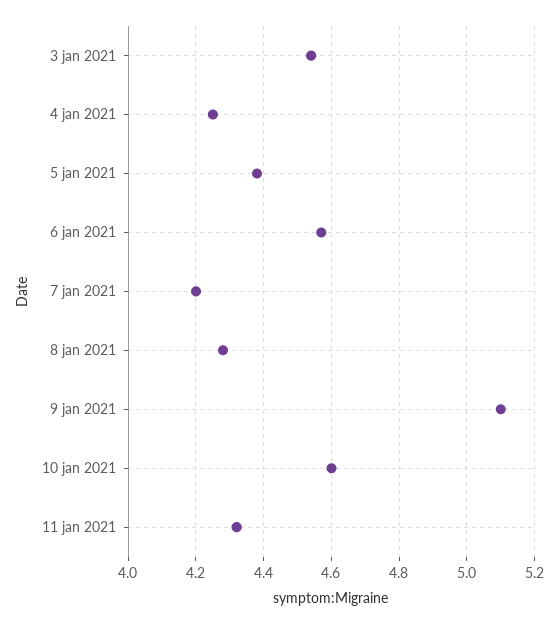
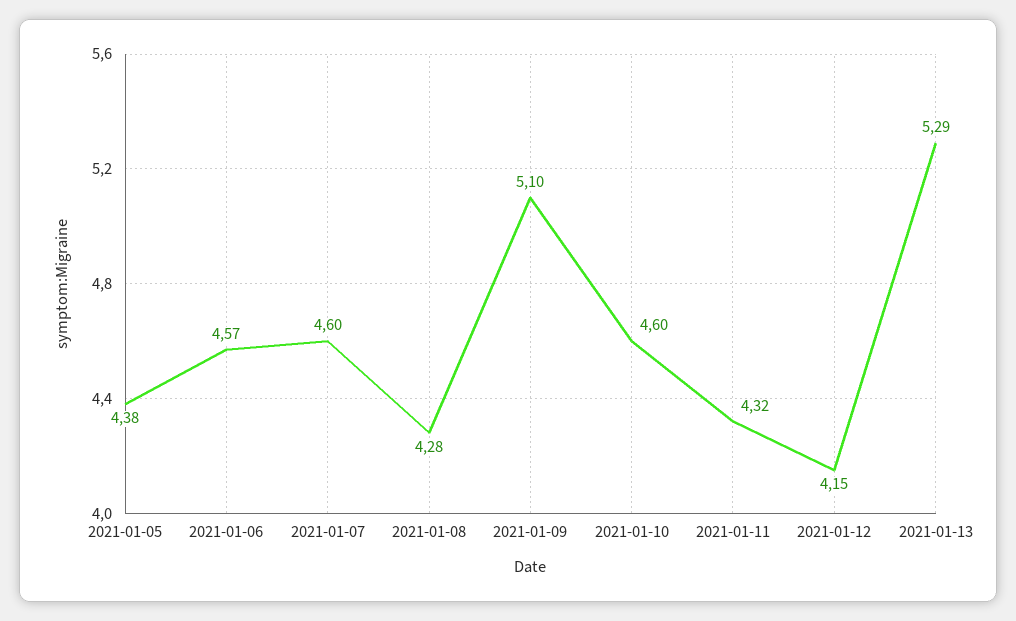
3 jan 2021: 4.55 -> none
4 jan 2021: 4.25 -> none
7 jan 2021: 4.2 -> 4.6
2021-01-12: none -> 4.15
2021-01-13: none -> 5.29

